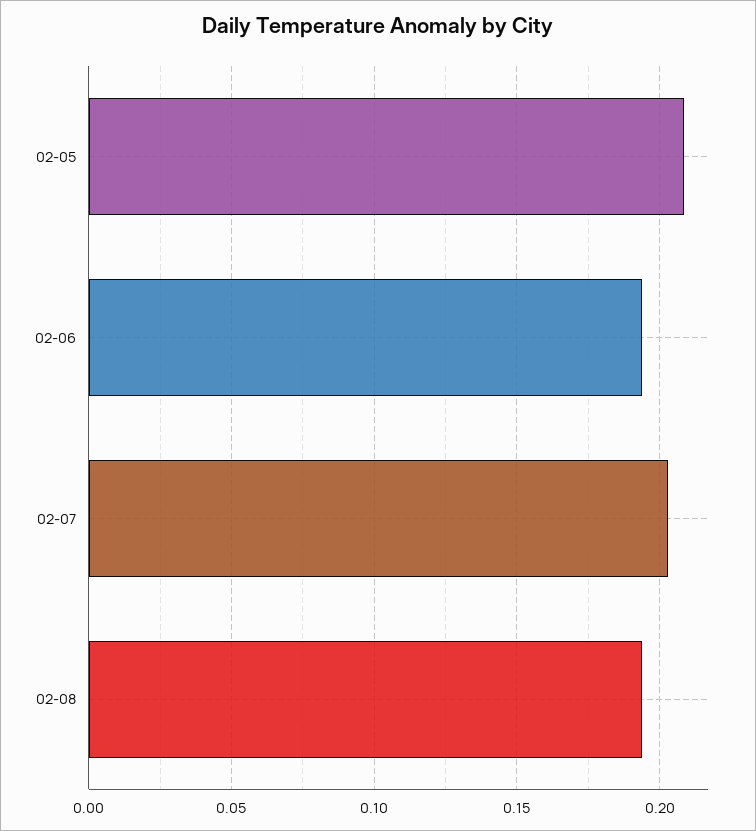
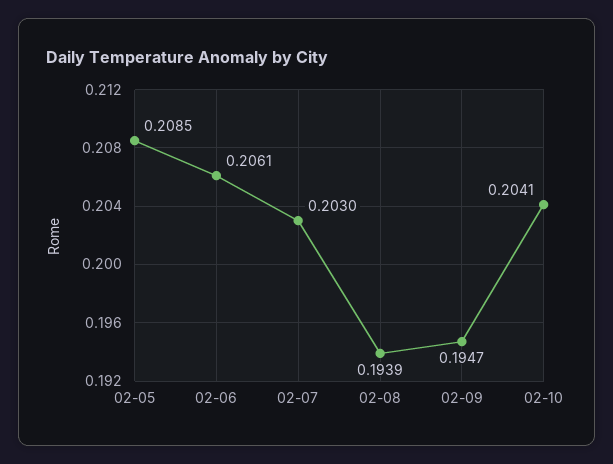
02-06: 0.195 -> 0.2061
02-09: none -> 0.1947
02-10: none -> 0.2041

